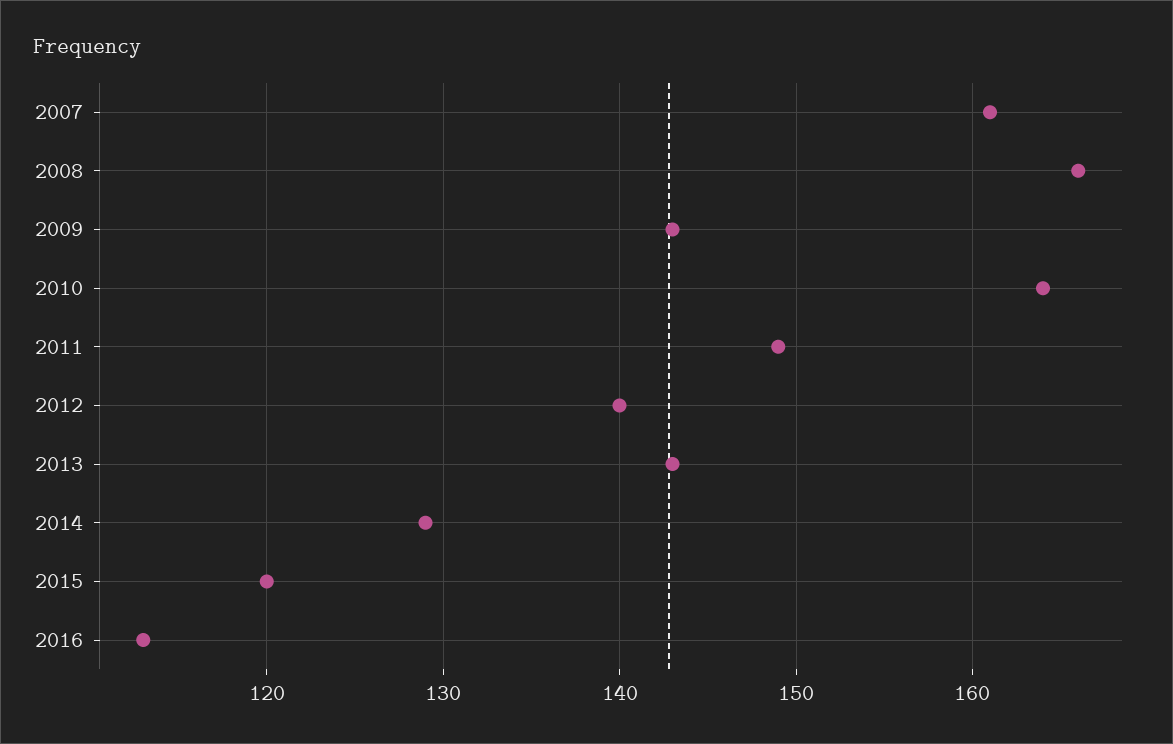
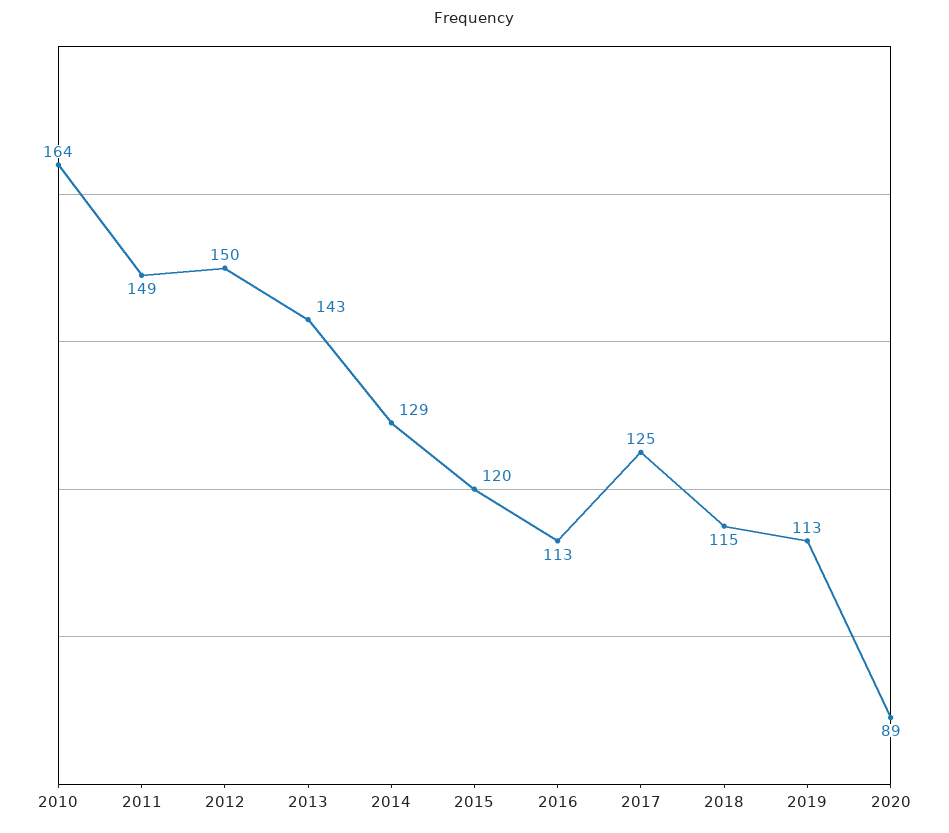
2007: 161 -> none
2008: 166 -> none
2009: 143 -> none
2012: 140 -> 150
2017: none -> 125
2018: none -> 115
2019: none -> 113
2020: none -> 89

